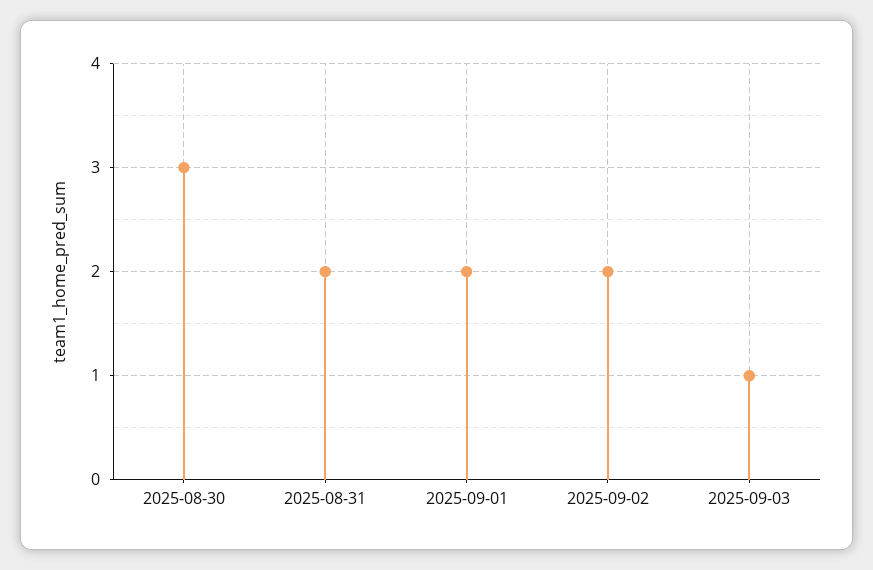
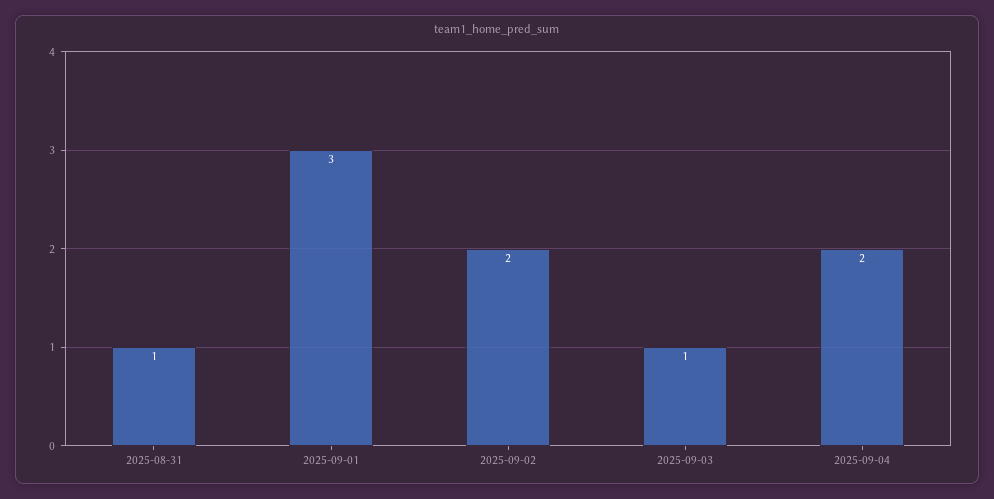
2025-08-30: 3 -> none
2025-08-31: 2 -> 1
2025-09-01: 2 -> 3
2025-09-04: none -> 2

